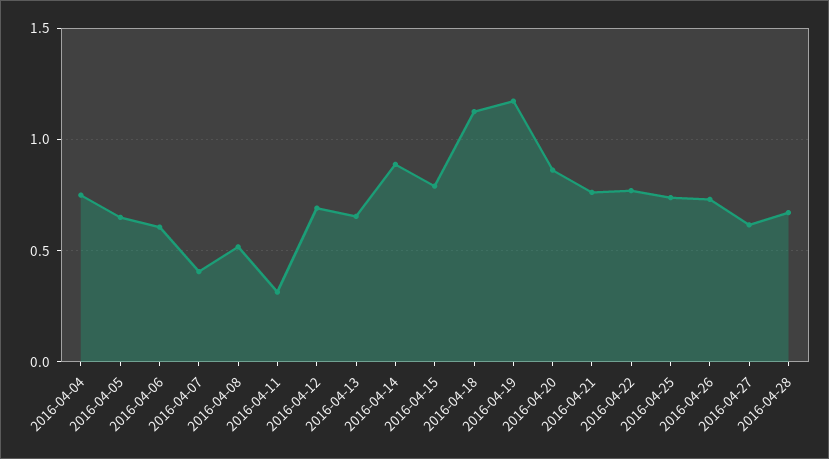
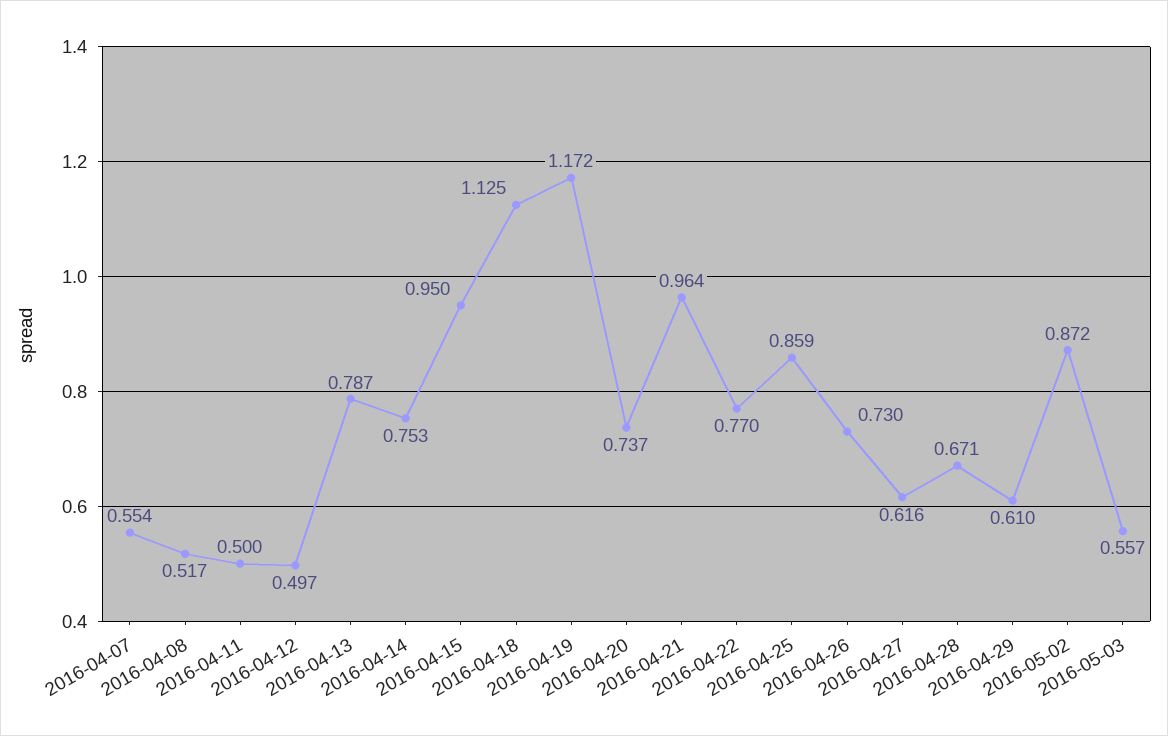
2016-04-04: 0.75 -> none
2016-04-05: 0.65 -> none
2016-04-06: 0.6 -> none
2016-04-07: 0.4 -> 0.554
2016-04-11: 0.3 -> 0.5
2016-04-12: 0.7 -> 0.497
2016-04-13: 0.65 -> 0.787
2016-04-14: 0.9 -> 0.753
2016-04-15: 0.8 -> 0.95
2016-04-20: 0.85 -> 0.737
2016-04-21: 0.75 -> 0.964
2016-04-25: 0.75 -> 0.859
2016-04-29: none -> 0.61
2016-05-02: none -> 0.872
2016-05-03: none -> 0.557

